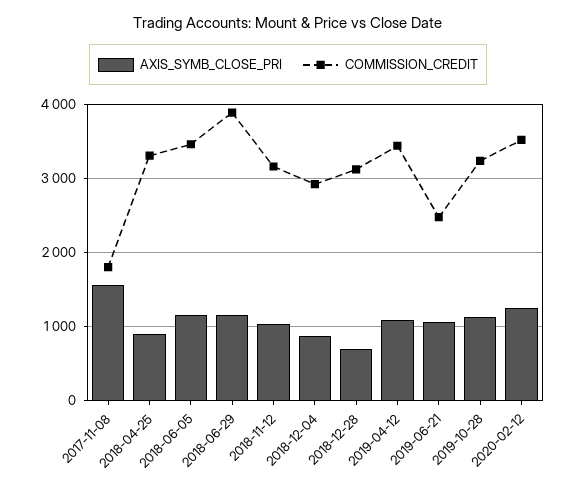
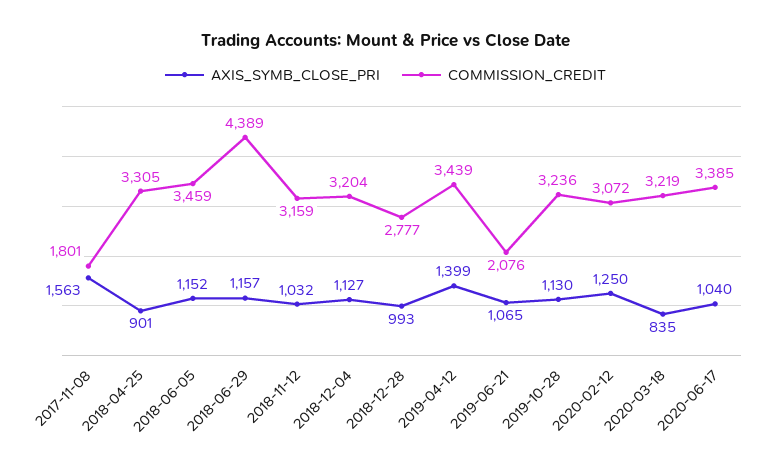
COMMISSION_CREDIT, 2018-06-29: 3900 -> 4389
AXIS_SYMB_CLOSE_PRI, 2018-12-04: 900 -> 1127
COMMISSION_CREDIT, 2018-12-04: 2900 -> 3204
AXIS_SYMB_CLOSE_PRI, 2018-12-28: 700 -> 993
COMMISSION_CREDIT, 2018-12-28: 3100 -> 2777
AXIS_SYMB_CLOSE_PRI, 2019-04-12: 1100 -> 1399
COMMISSION_CREDIT, 2019-06-21: 2500 -> 2076
COMMISSION_CREDIT, 2020-02-12: 3500 -> 3072
AXIS_SYMB_CLOSE_PRI, 2020-03-18: none -> 835
COMMISSION_CREDIT, 2020-03-18: none -> 3219
AXIS_SYMB_CLOSE_PRI, 2020-06-17: none -> 1040
COMMISSION_CREDIT, 2020-06-17: none -> 3385

